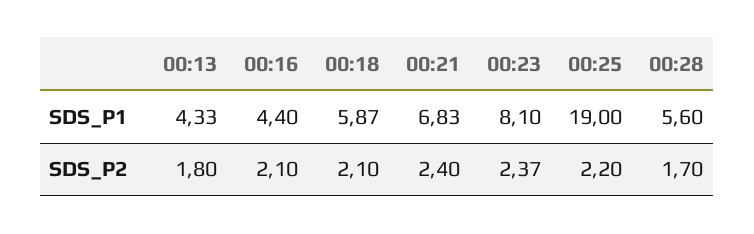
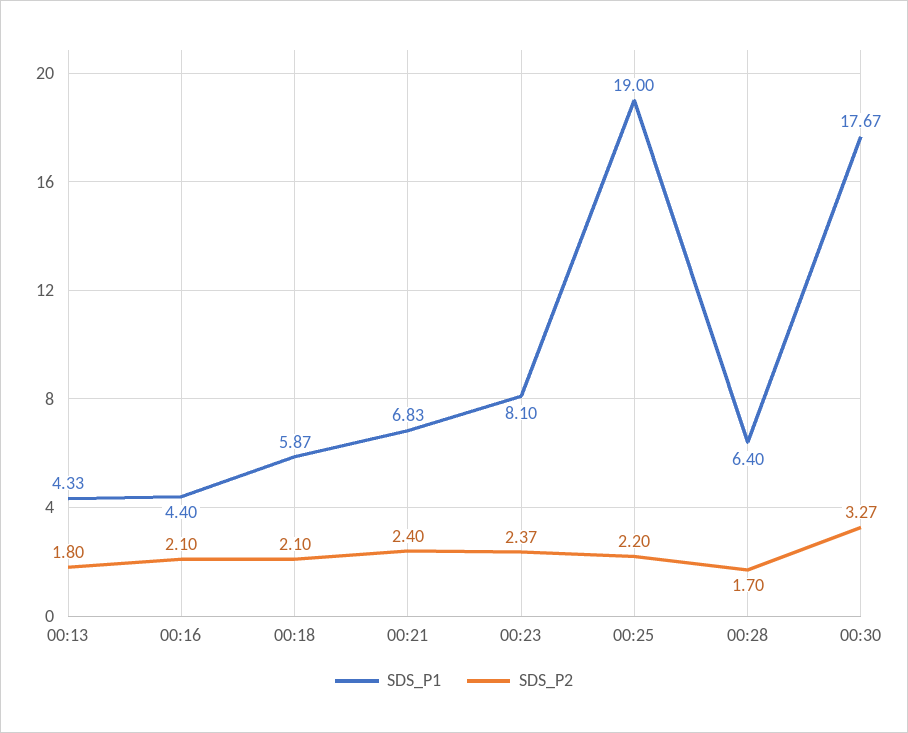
SDS_P1, 00:28: 5.6 -> 6.4
SDS_P1, 00:30: none -> 17.67
SDS_P2, 00:30: none -> 3.27

